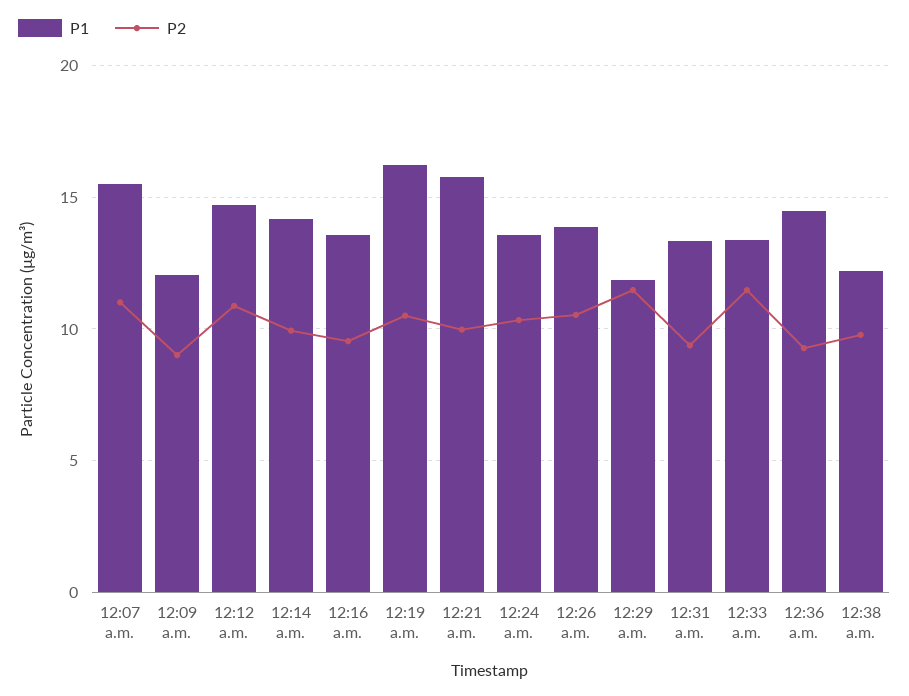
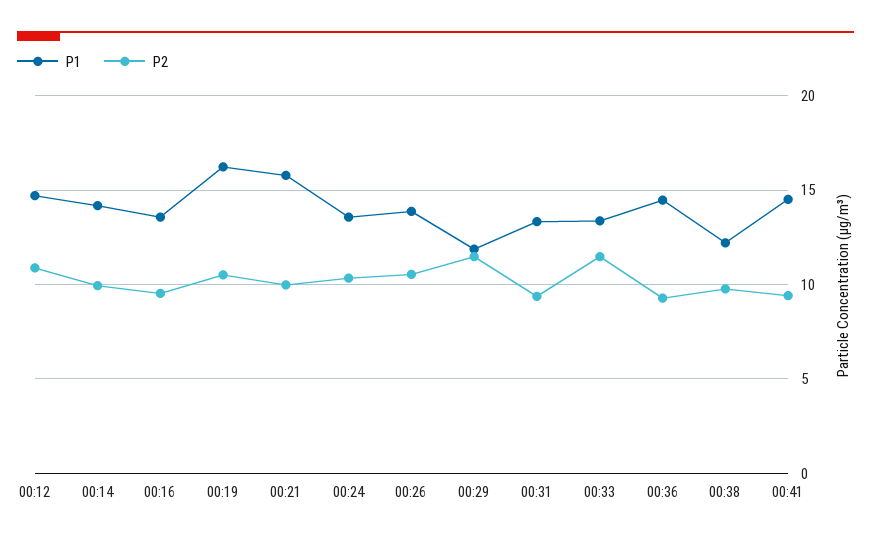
P1, 12:07 a.m.: 15.5 -> none
P2, 12:07 a.m.: 11 -> none
P1, 12:09 a.m.: 12 -> none
P2, 12:09 a.m.: 9 -> none
P1, 00:41: none -> 14.5
P2, 00:41: none -> 9.5

